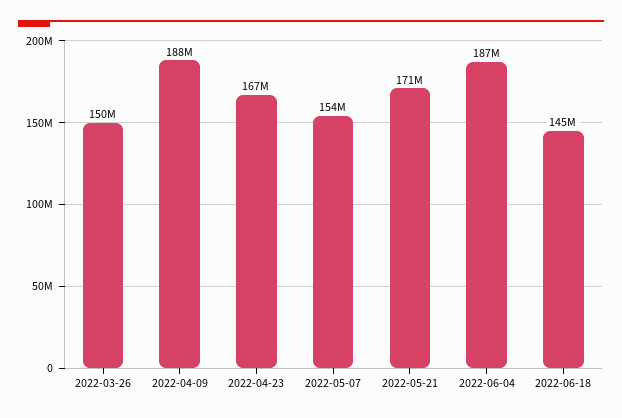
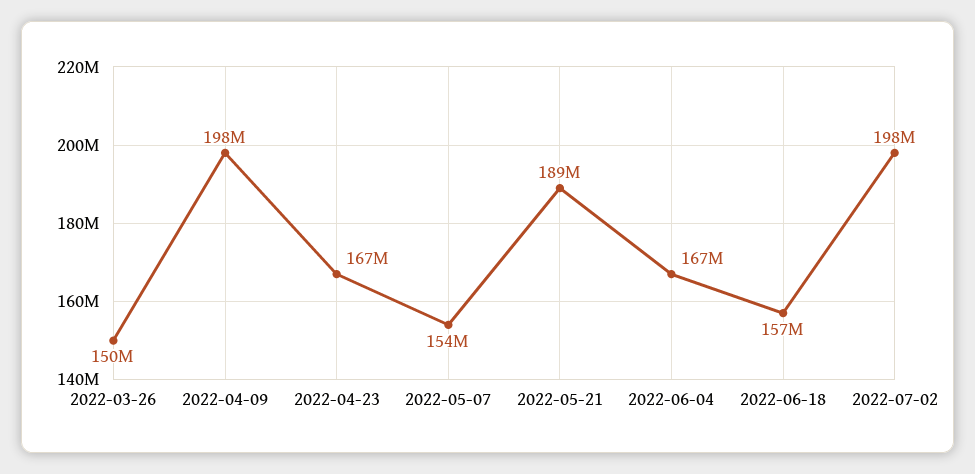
2022-04-09: 188000000 -> 198000000
2022-05-21: 171000000 -> 189000000
2022-06-04: 187000000 -> 167000000
2022-06-18: 145000000 -> 157000000
2022-07-02: none -> 198000000

